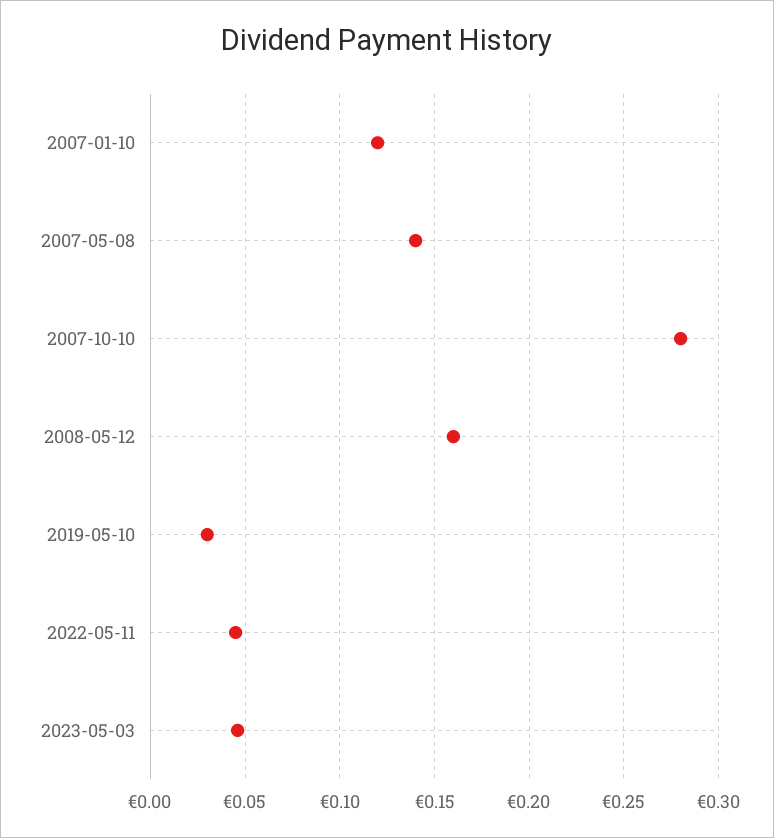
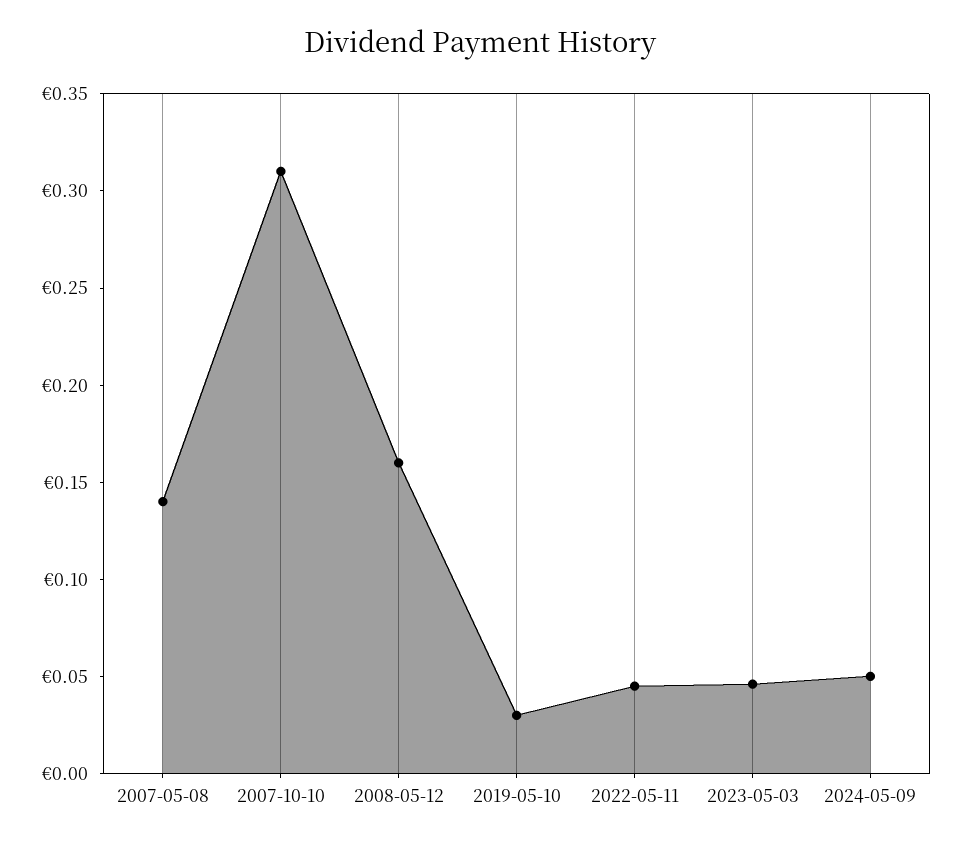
2007-01-10: 0.12 -> none
2007-10-10: 0.28 -> 0.31
2024-05-09: none -> 0.05

